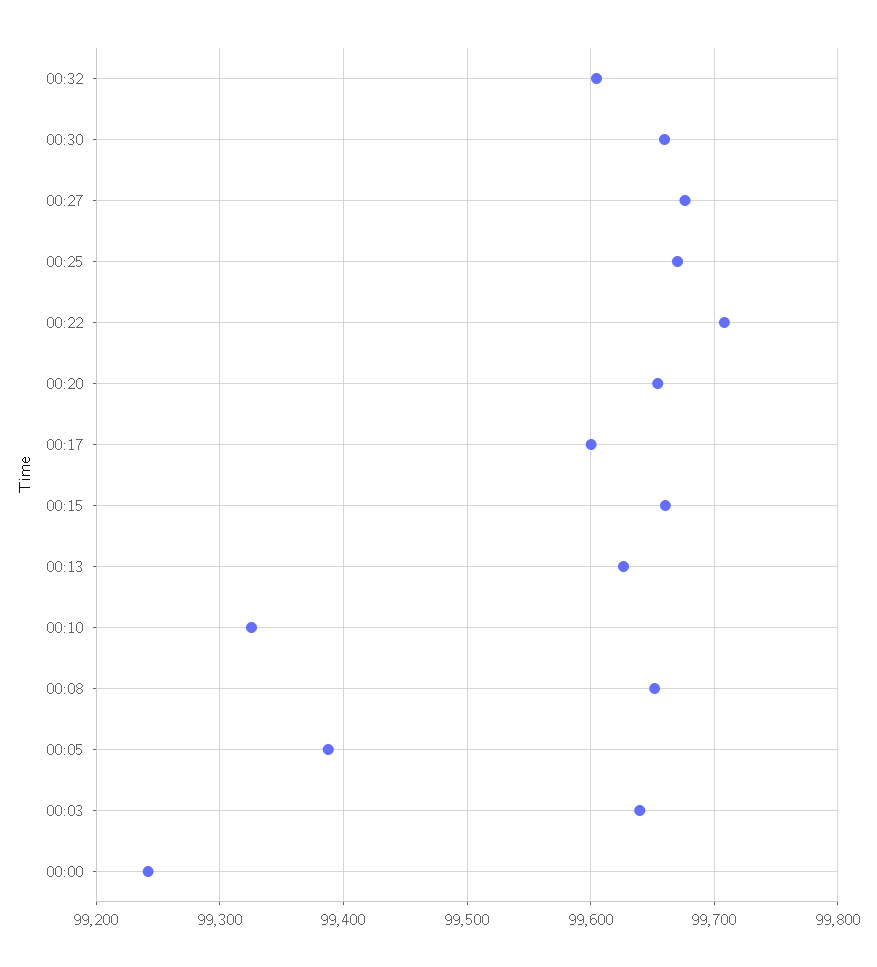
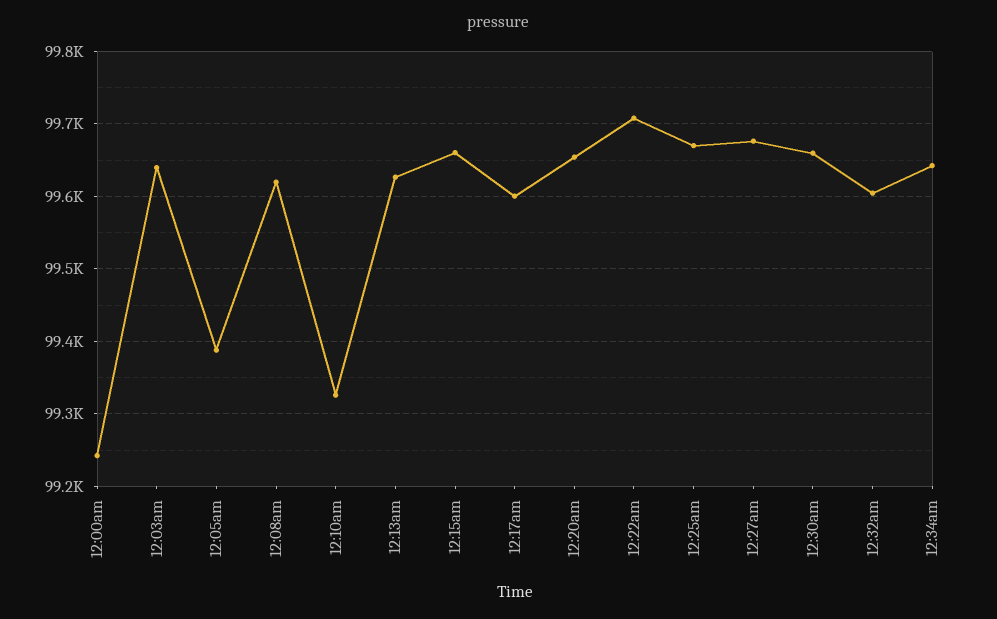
00:08: 99650 -> 99620
12:34am: none -> 99640

